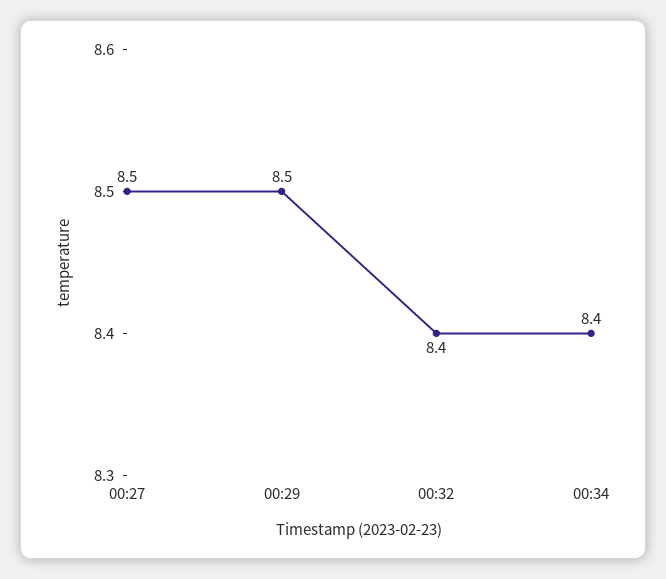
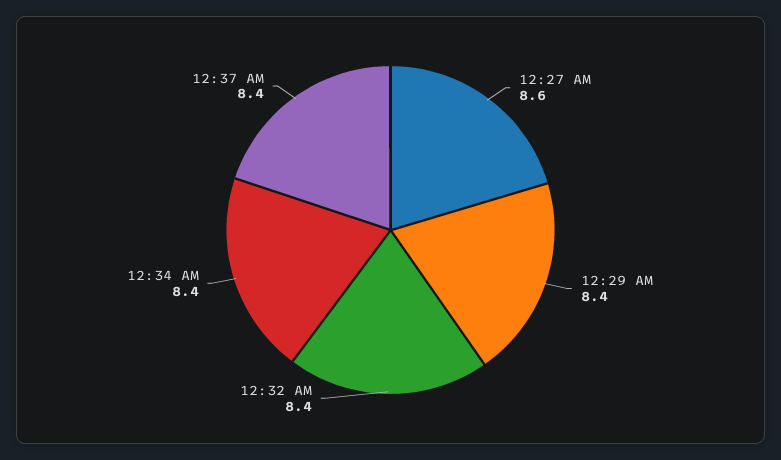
00:27: 8.5 -> 8.6
00:29: 8.5 -> 8.4
12:37 AM: none -> 8.4

